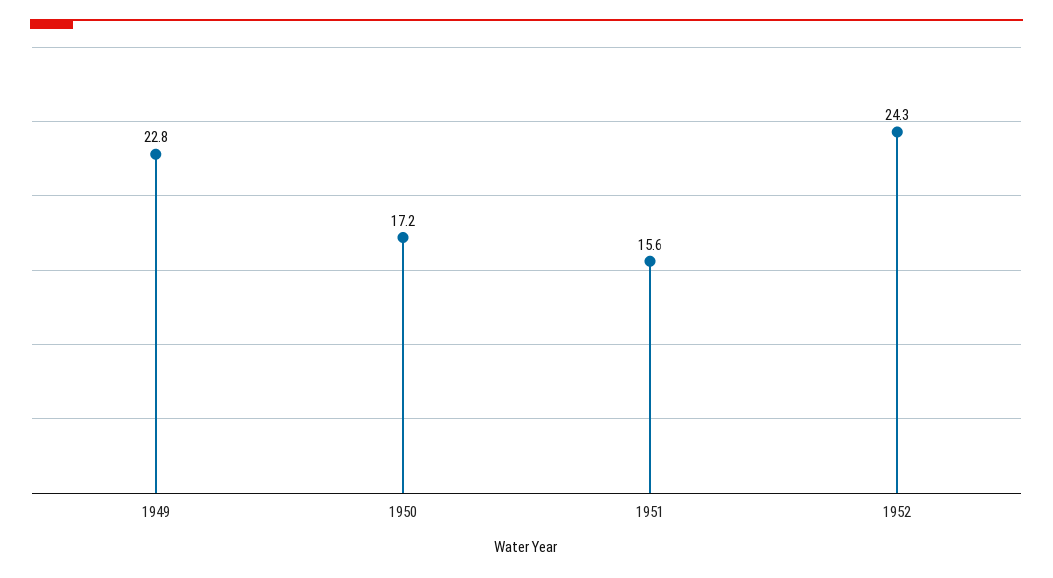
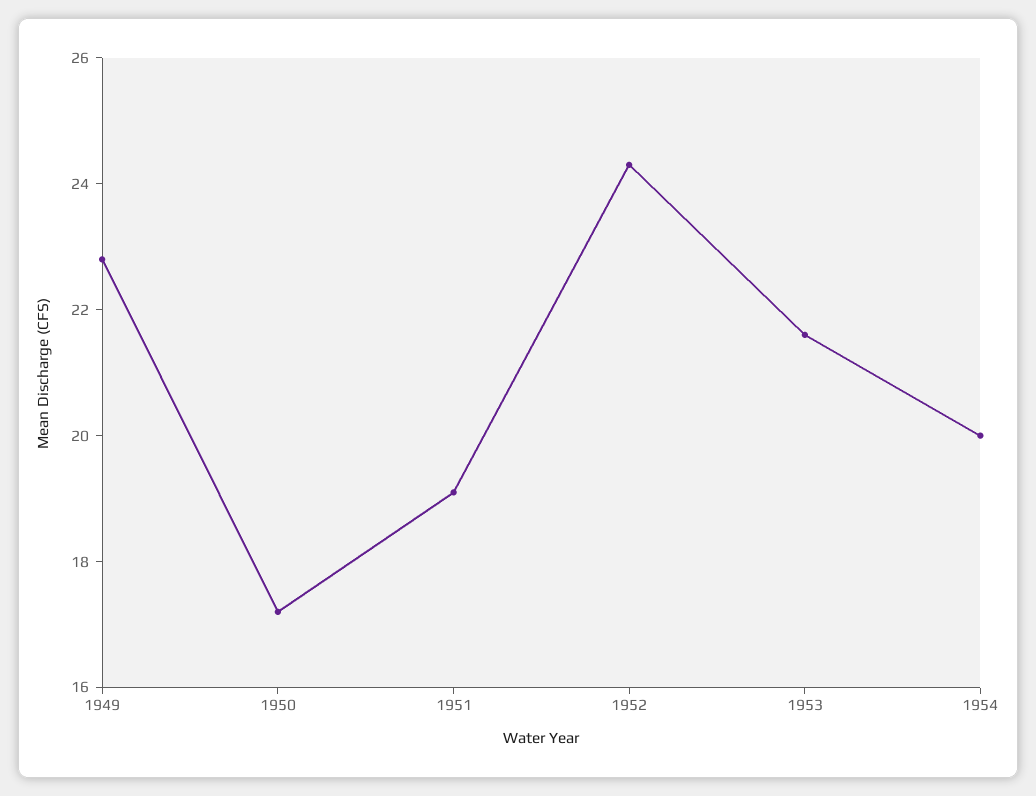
1951: 15.6 -> 19
1953: none -> 21.5
1954: none -> 20

